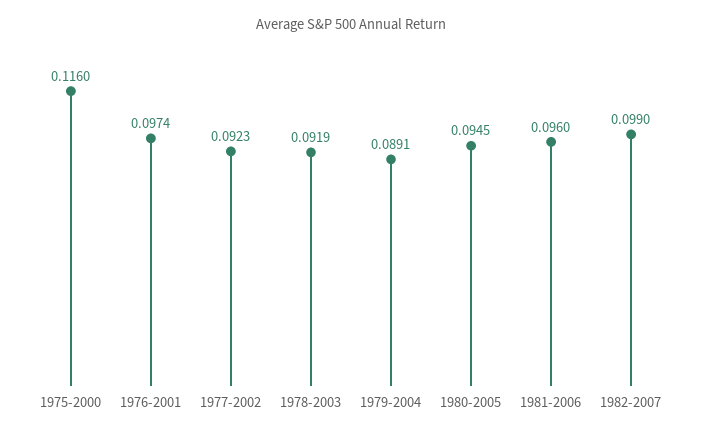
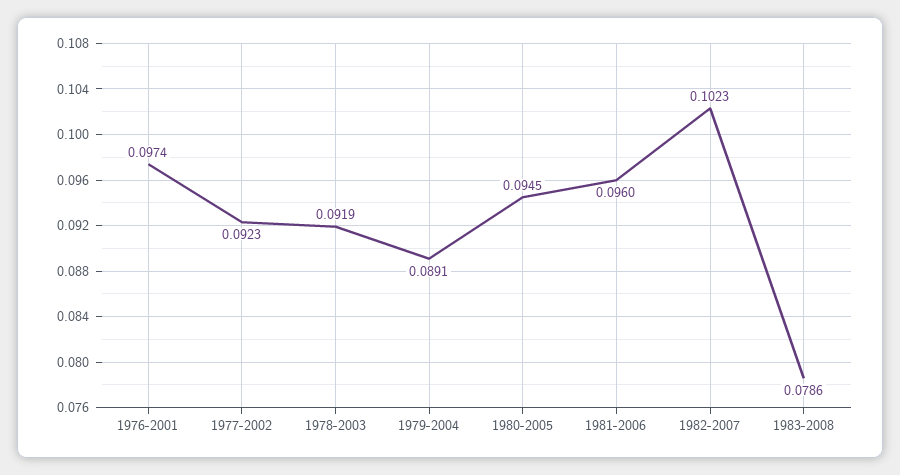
1975-2000: 0.116 -> none
1982-2007: 0.099 -> 0.1023
1983-2008: none -> 0.0786

